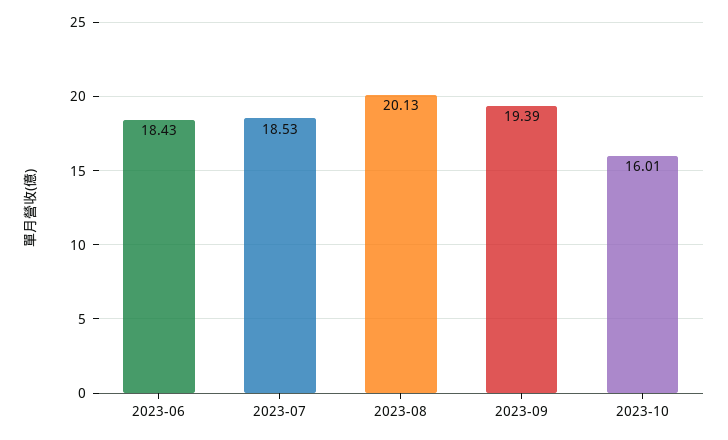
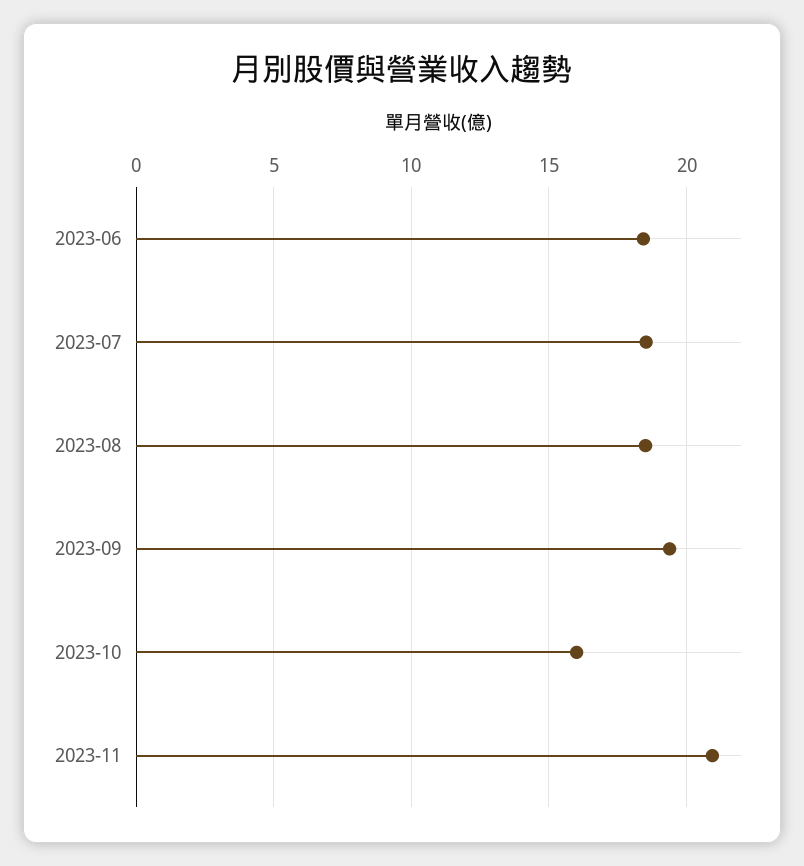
2023-08: 20.13 -> 18.5
2023-11: none -> 21

